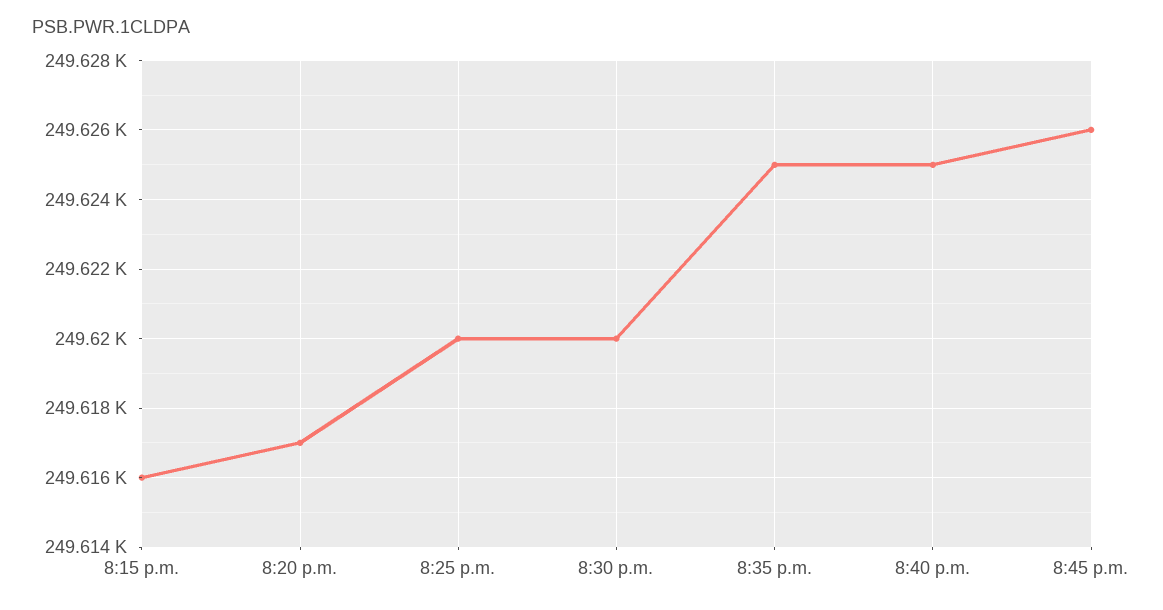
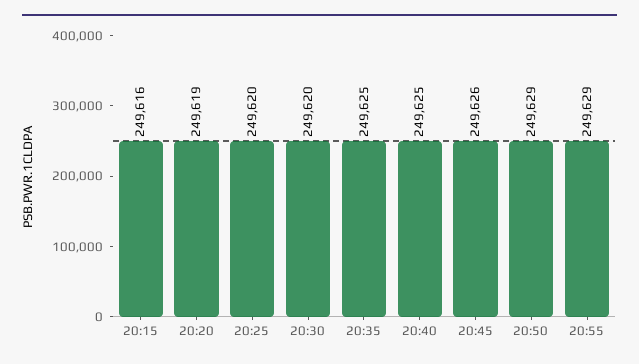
8:20 p.m.: 249617 -> 249619
20:50: none -> 249629
20:55: none -> 249629

